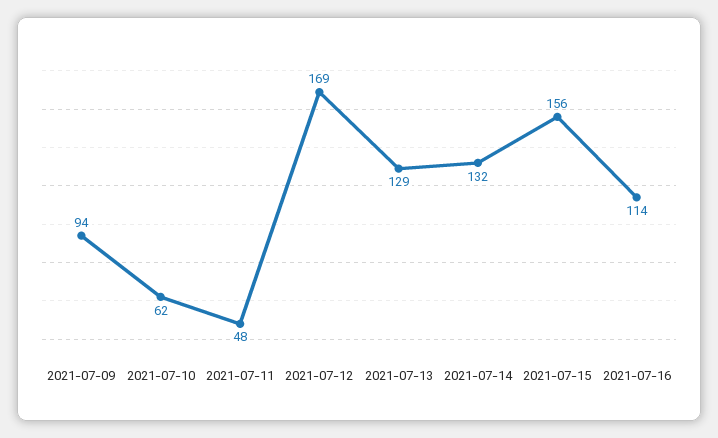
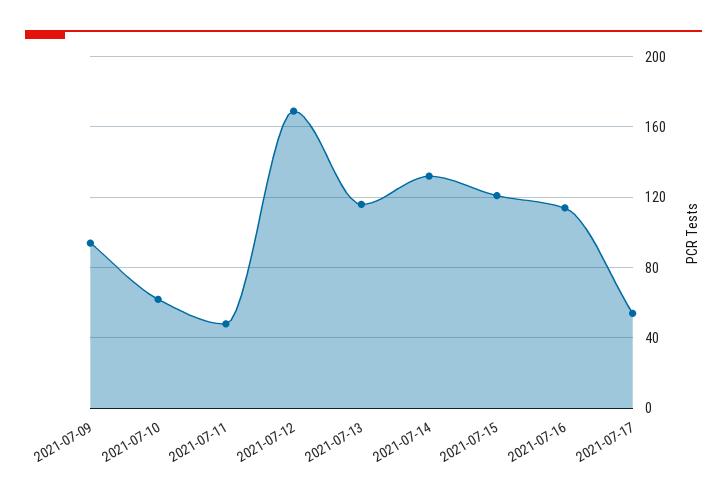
2021-07-13: 129 -> 115
2021-07-15: 156 -> 120
2021-07-17: none -> 55

